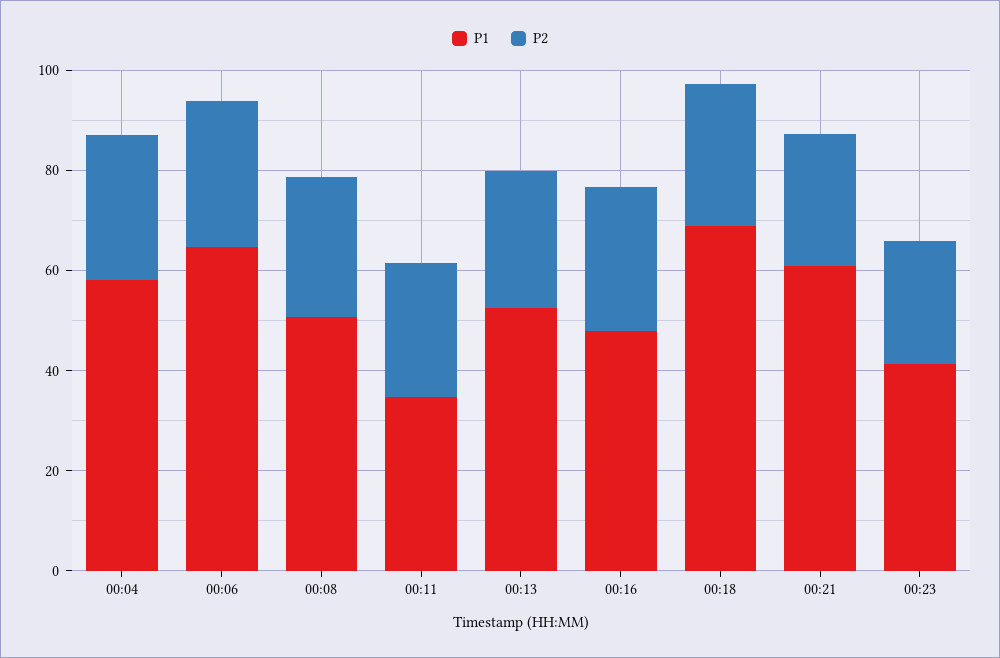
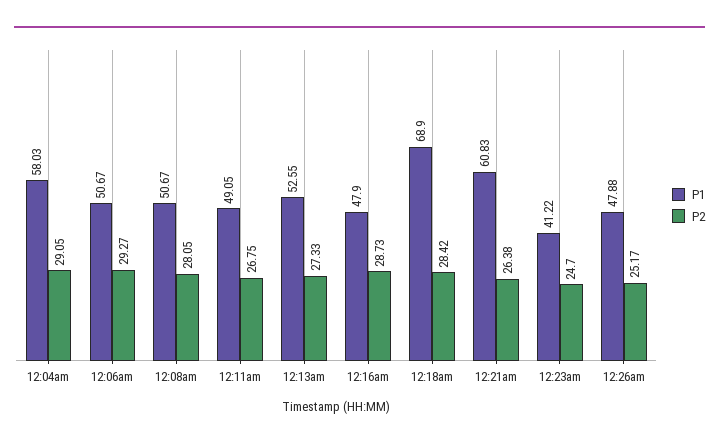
P1, 00:06: 65 -> 50.67
P1, 00:11: 35 -> 49.05
P1, 12:26am: none -> 47.88
P2, 12:26am: none -> 25.17

